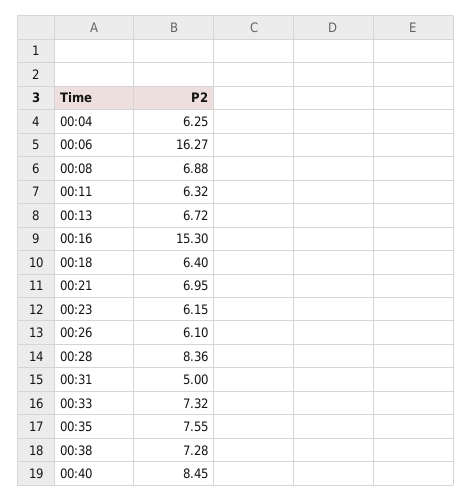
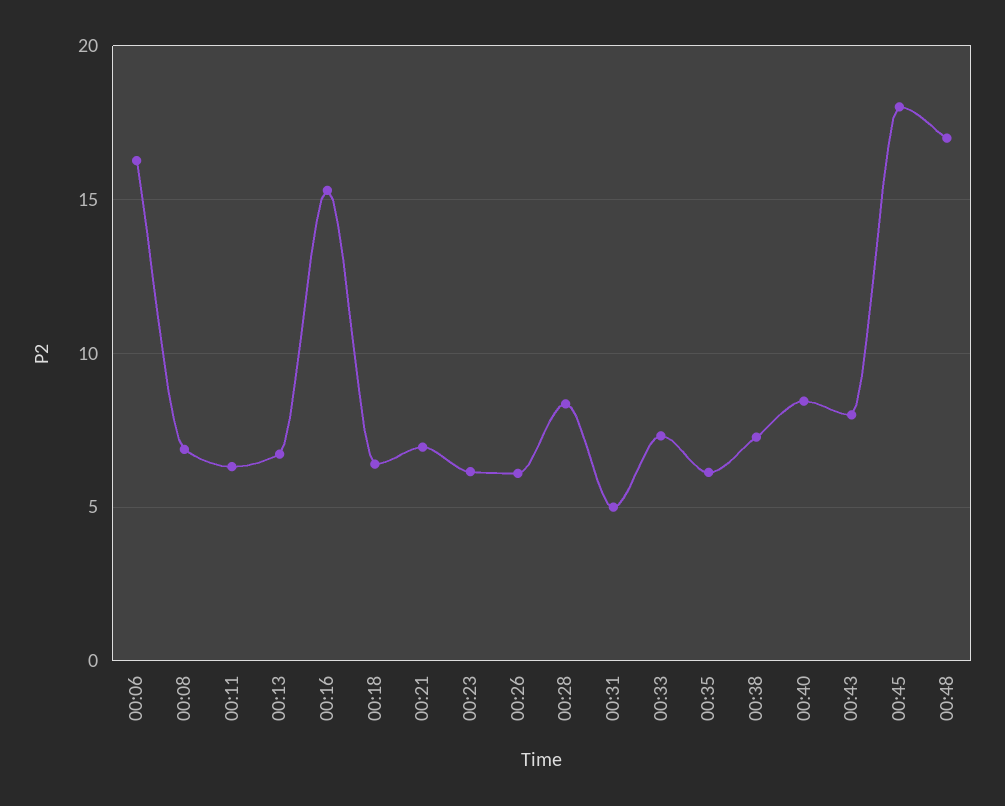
00:04: 6.25 -> none
00:35: 7.55 -> 6
00:43: none -> 8
00:45: none -> 18
00:48: none -> 17

